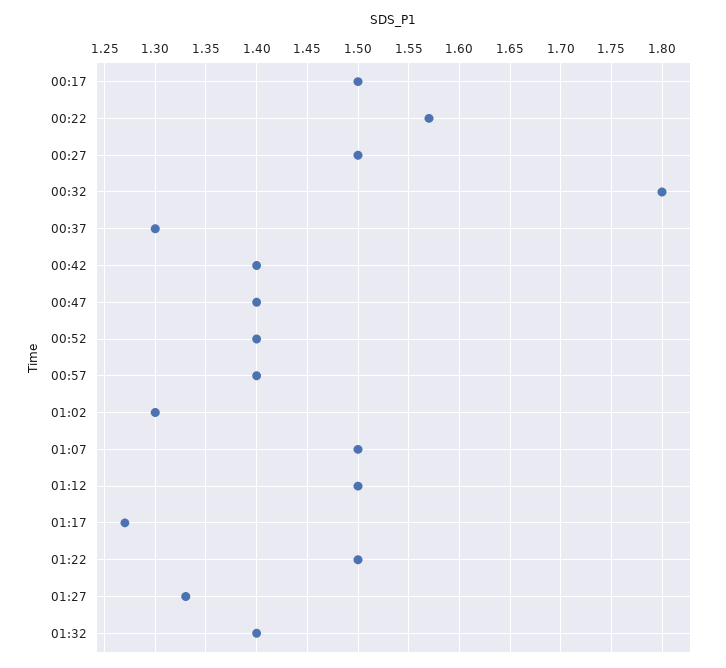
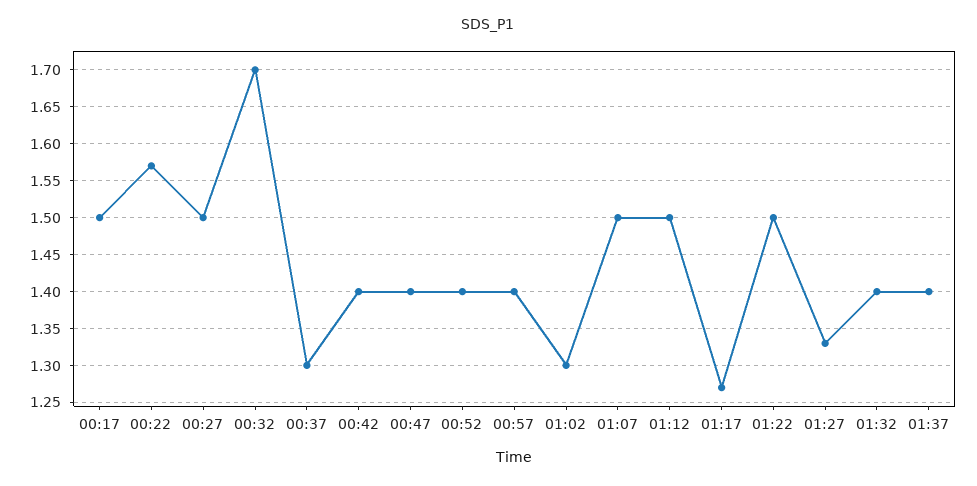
00:32: 1.8 -> 1.7
01:37: none -> 1.4

